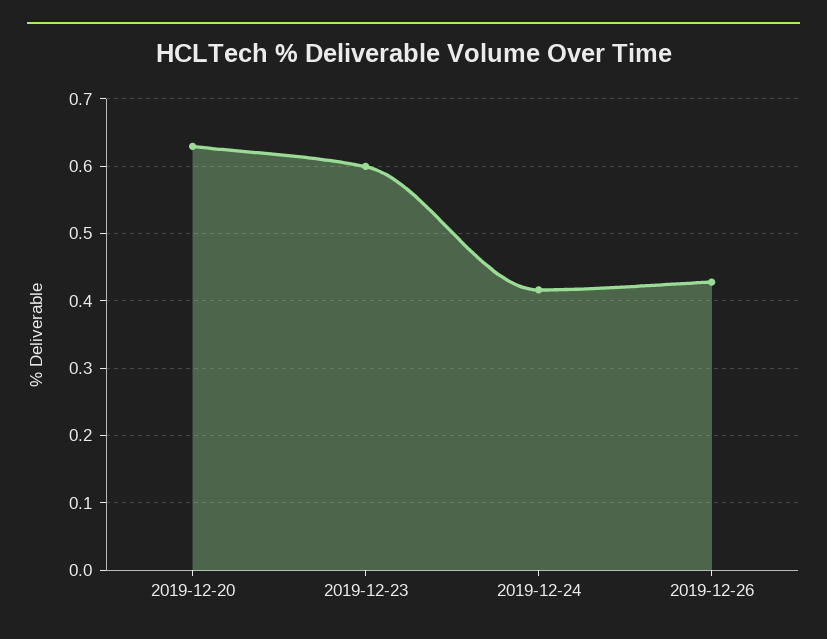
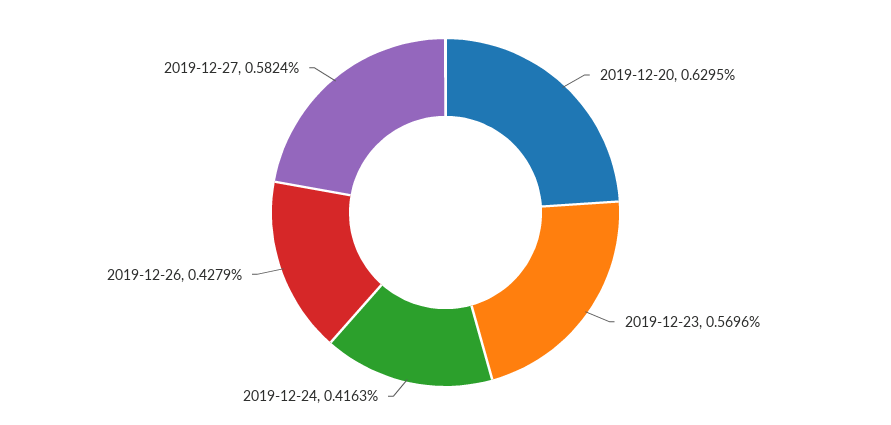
2019-12-23: 0.6 -> 0.5696
2019-12-27: none -> 0.5824

